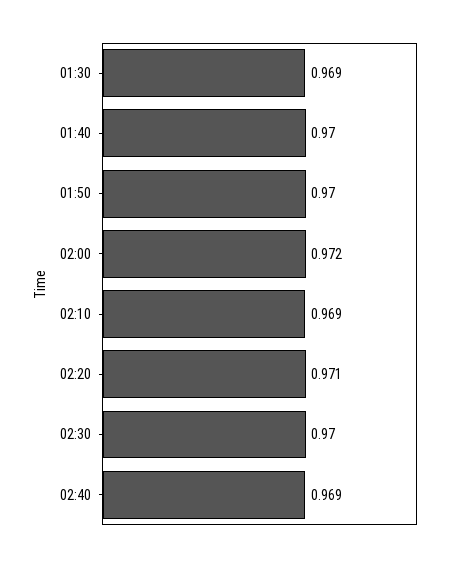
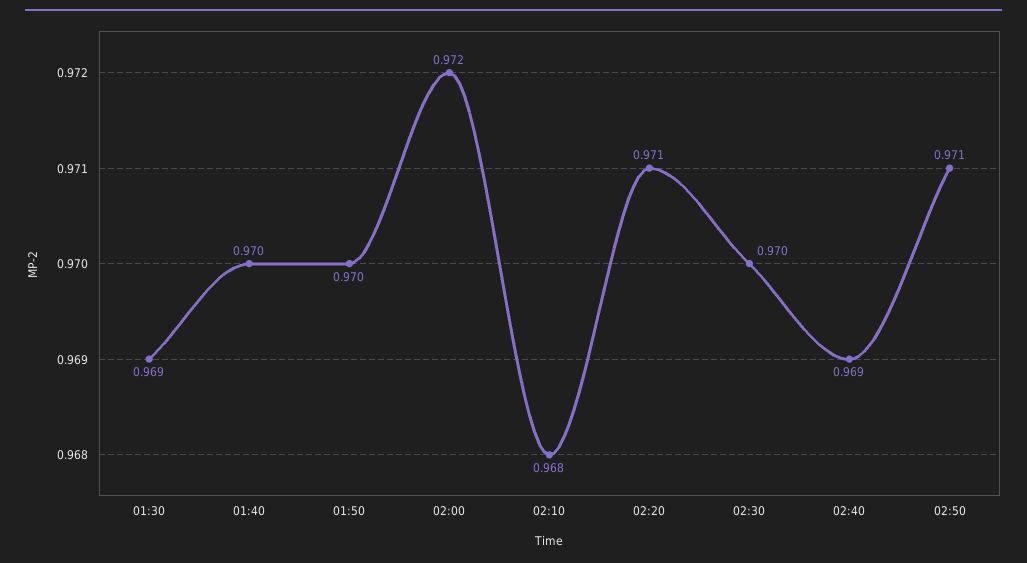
02:10: 0.969 -> 0.968
02:50: none -> 0.971

